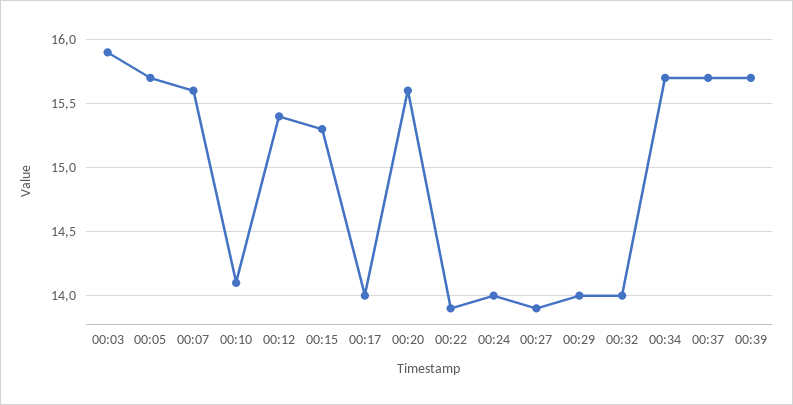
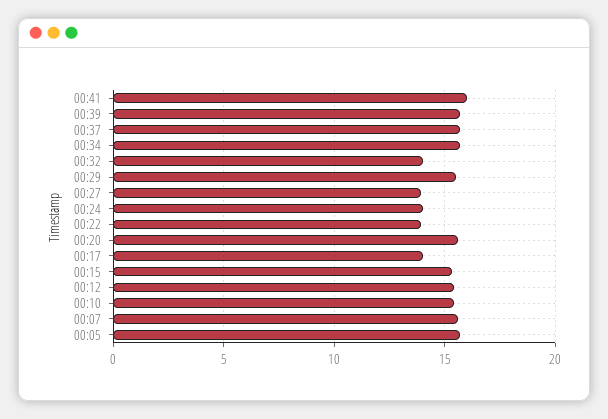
00:03: 15.9 -> none
00:10: 14.1 -> 15.5
00:29: 14 -> 15.5
00:41: none -> 16

